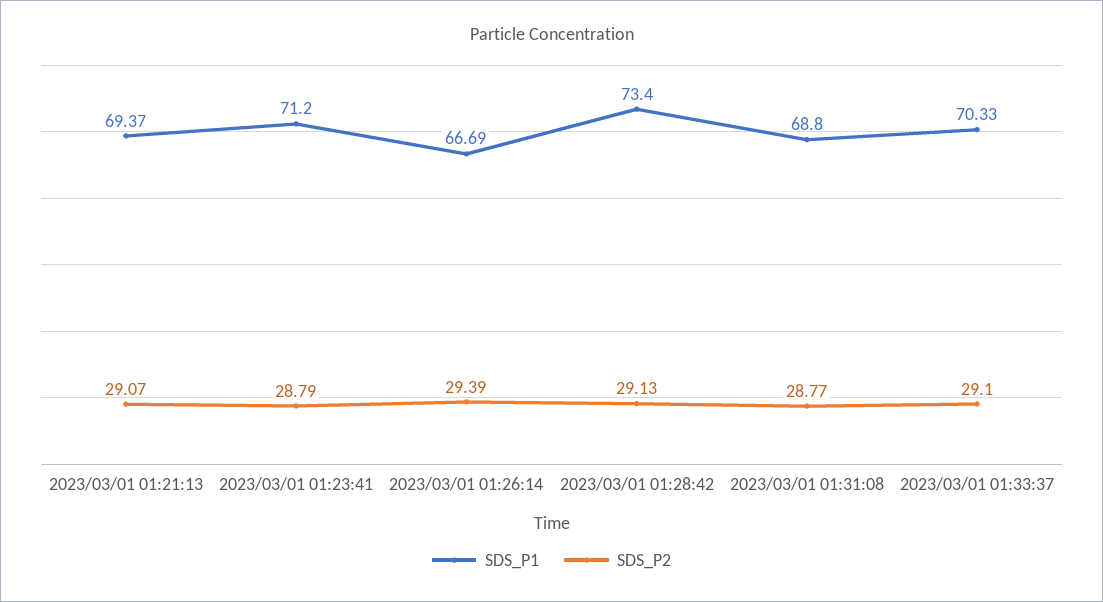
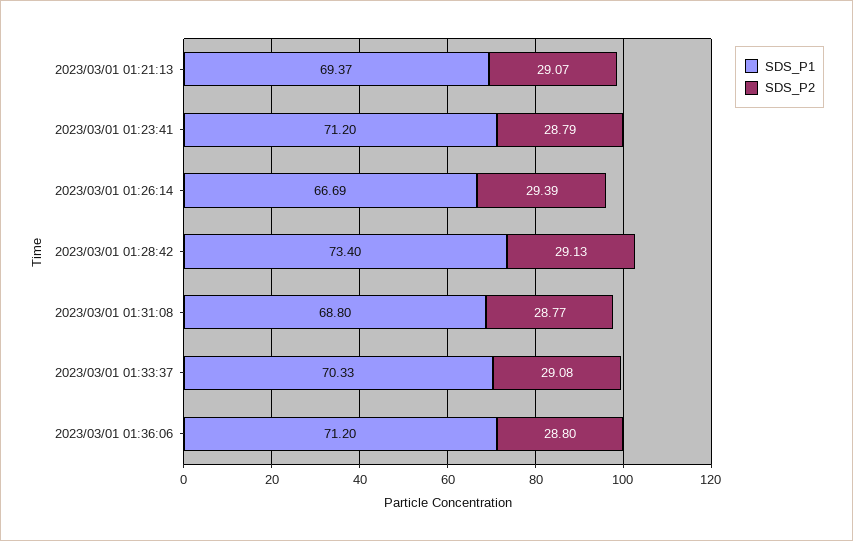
SDS_P2, 2023/03/01 01:33:37: 29.1 -> 29.08
SDS_P1, 2023/03/01 01:36:06: none -> 71.2
SDS_P2, 2023/03/01 01:36:06: none -> 28.8

